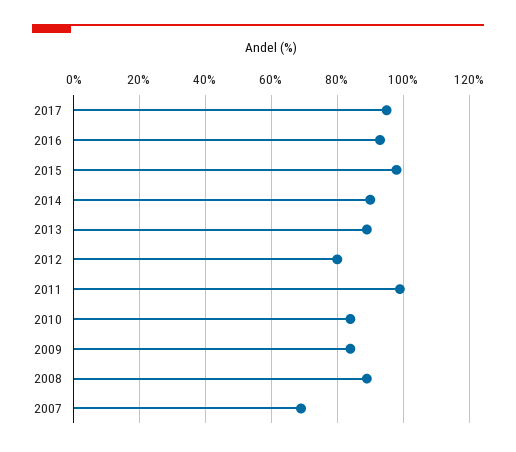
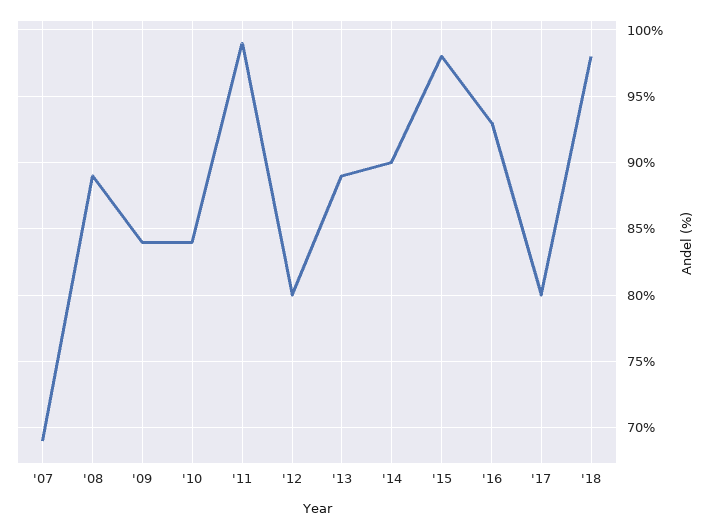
2017: 95 -> 80
'18: none -> 98

